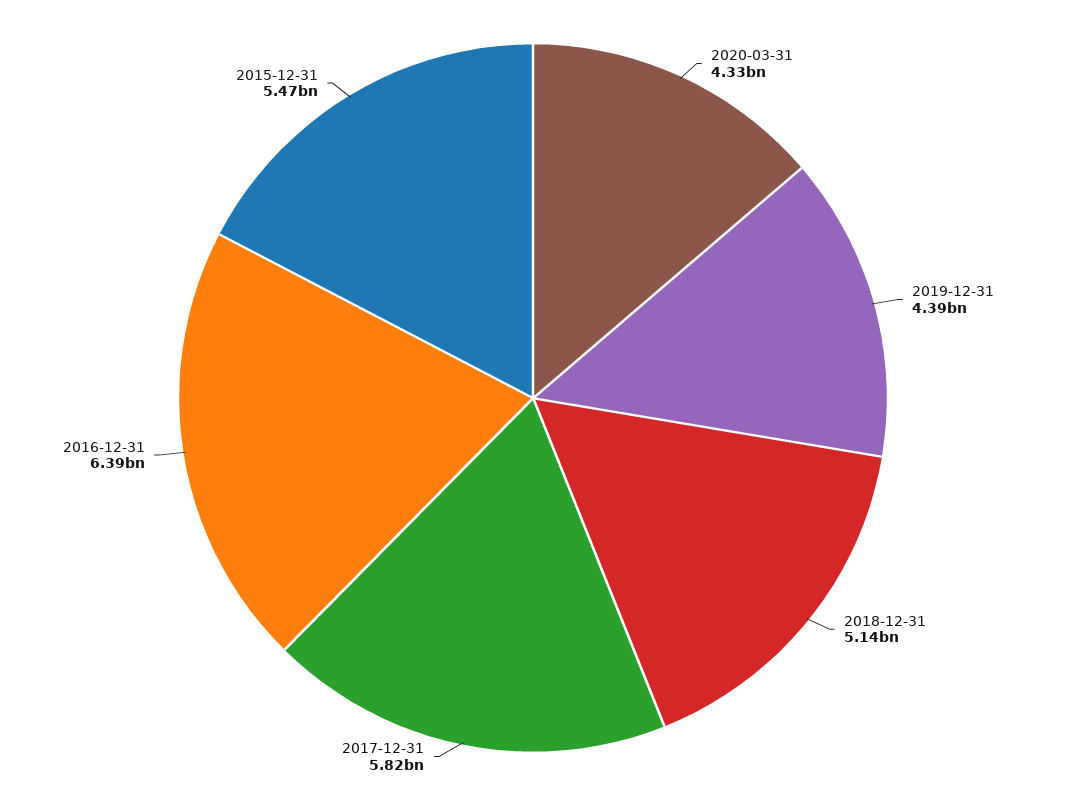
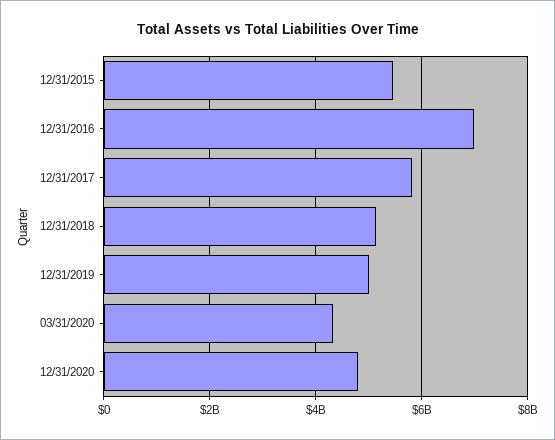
2019-12-31: 4390000000 -> 5000000000
2016-12-31: 6390000000 -> 7000000000
12/31/2020: none -> 4800000000

